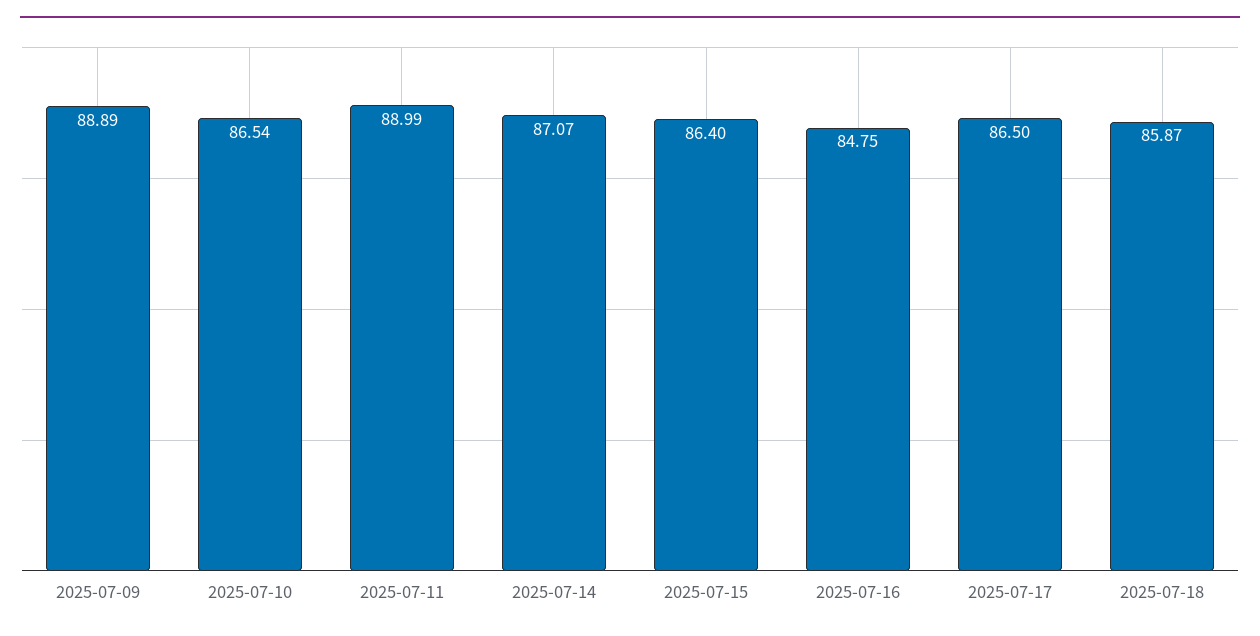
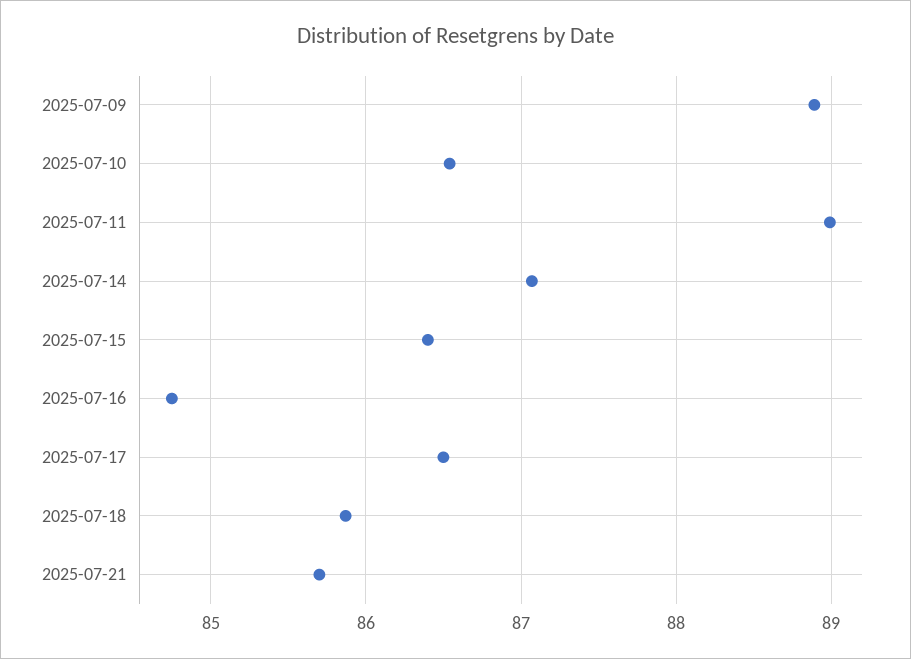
2025-07-21: none -> 85.7

